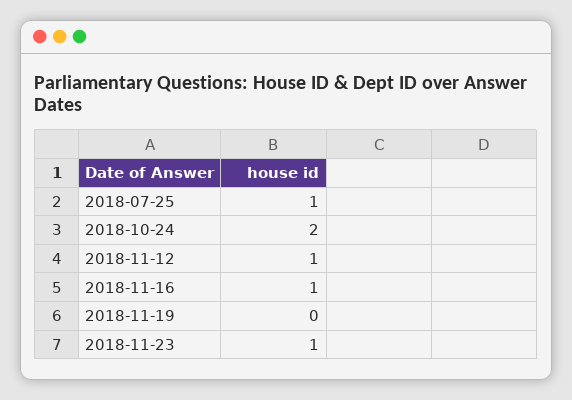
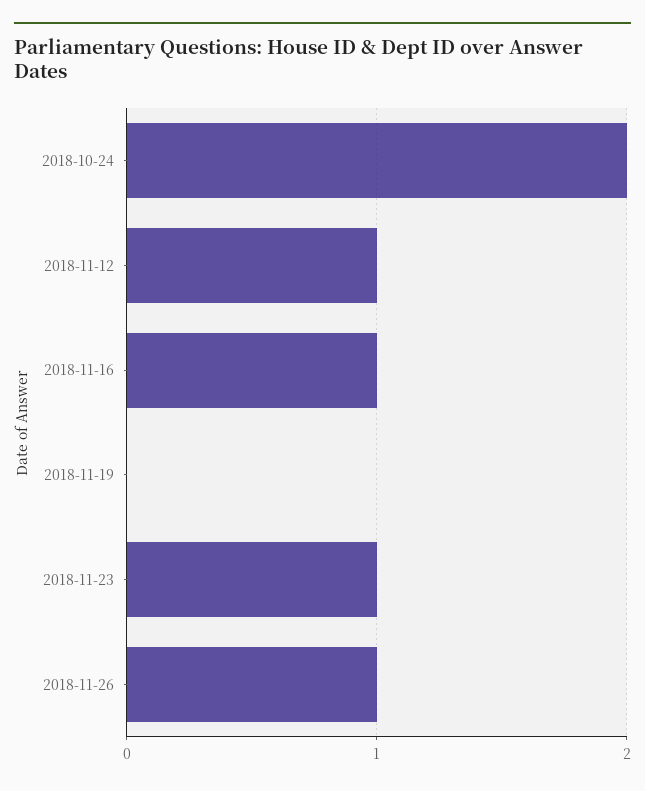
2018-07-25: 1 -> none
2018-11-26: none -> 1

